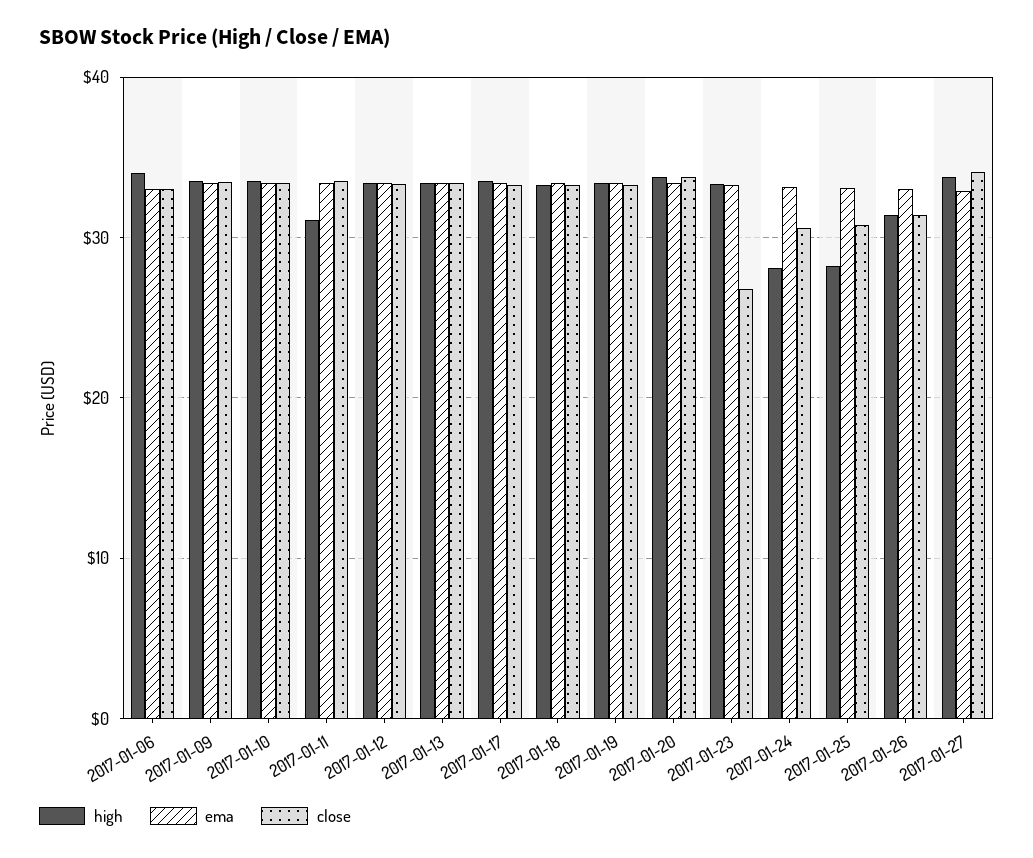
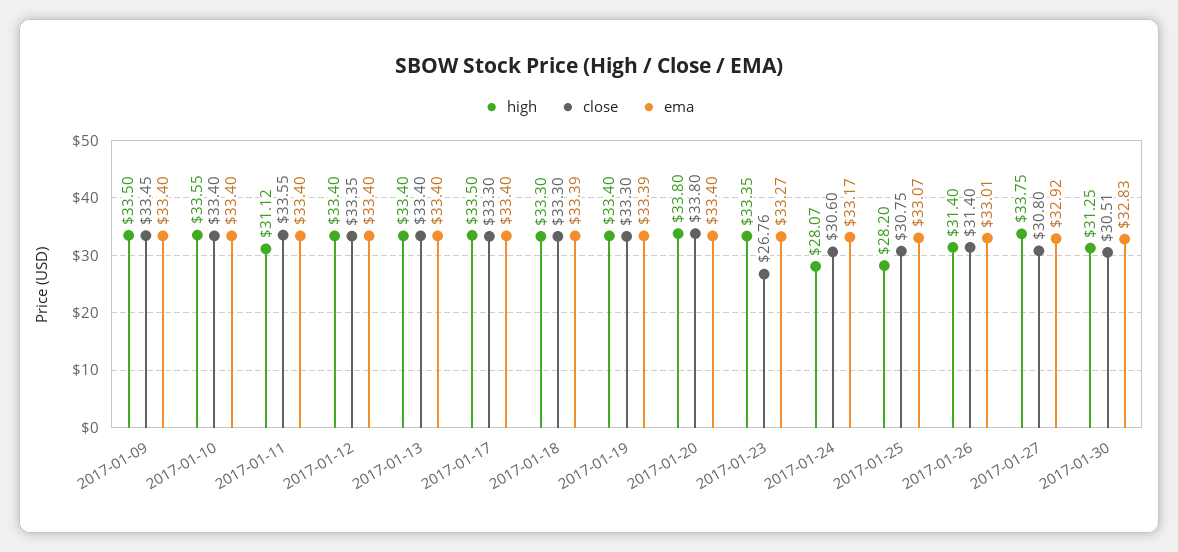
high, 2017-01-06: 34 -> none
ema, 2017-01-06: 33 -> none
close, 2017-01-06: 33 -> none
close, 2017-01-27: 34 -> 30.8
high, 2017-01-30: none -> 31.25
close, 2017-01-30: none -> 30.51
ema, 2017-01-30: none -> 32.83

